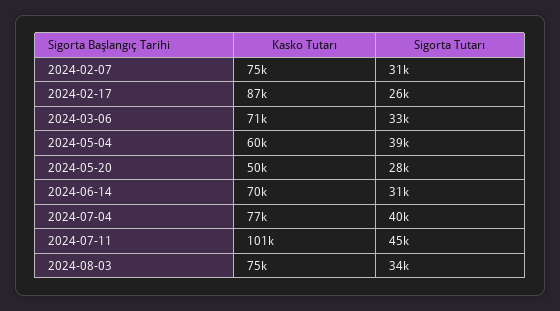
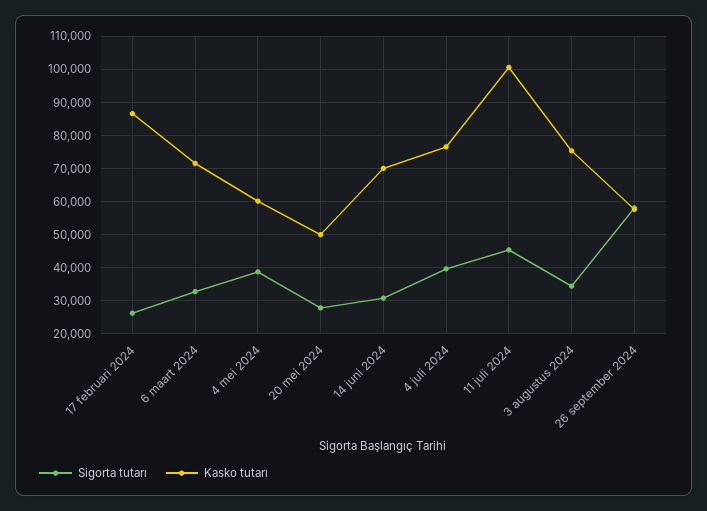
Kasko Tutarı, 2024-02-07: 75000 -> none
Sigorta Tutarı, 2024-02-07: 31000 -> none
Sigorta Tutarı, 26 september 2024: none -> 58000
Kasko Tutarı, 26 september 2024: none -> 58000

